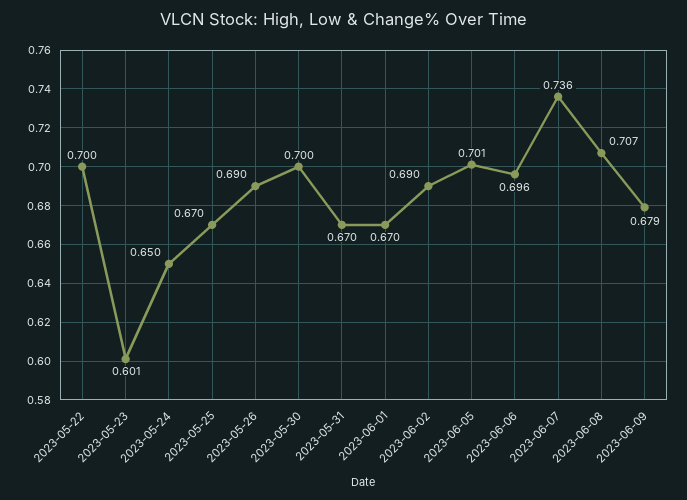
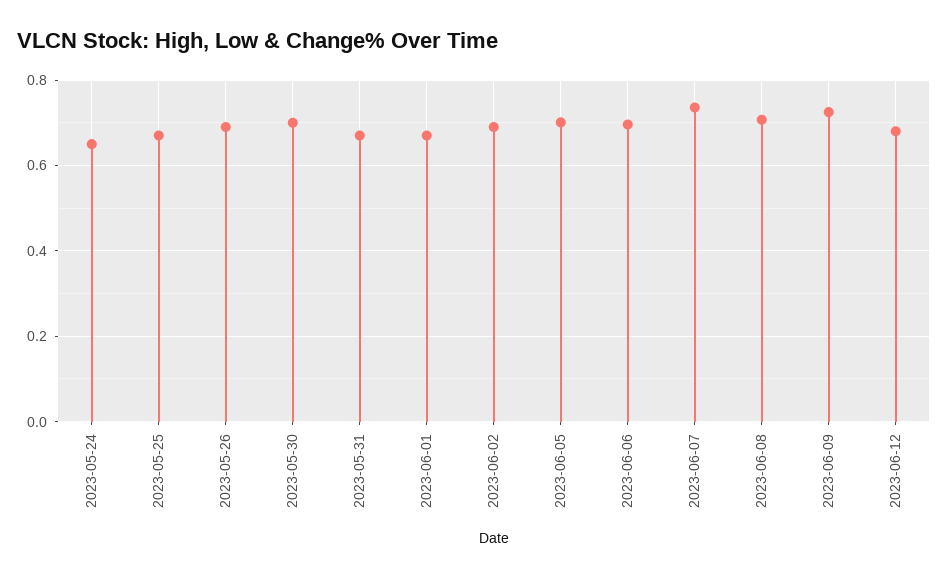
2023-05-22: 0.7 -> none
2023-05-23: 0.601 -> none
2023-06-09: 0.679 -> 0.72
2023-06-12: none -> 0.68

